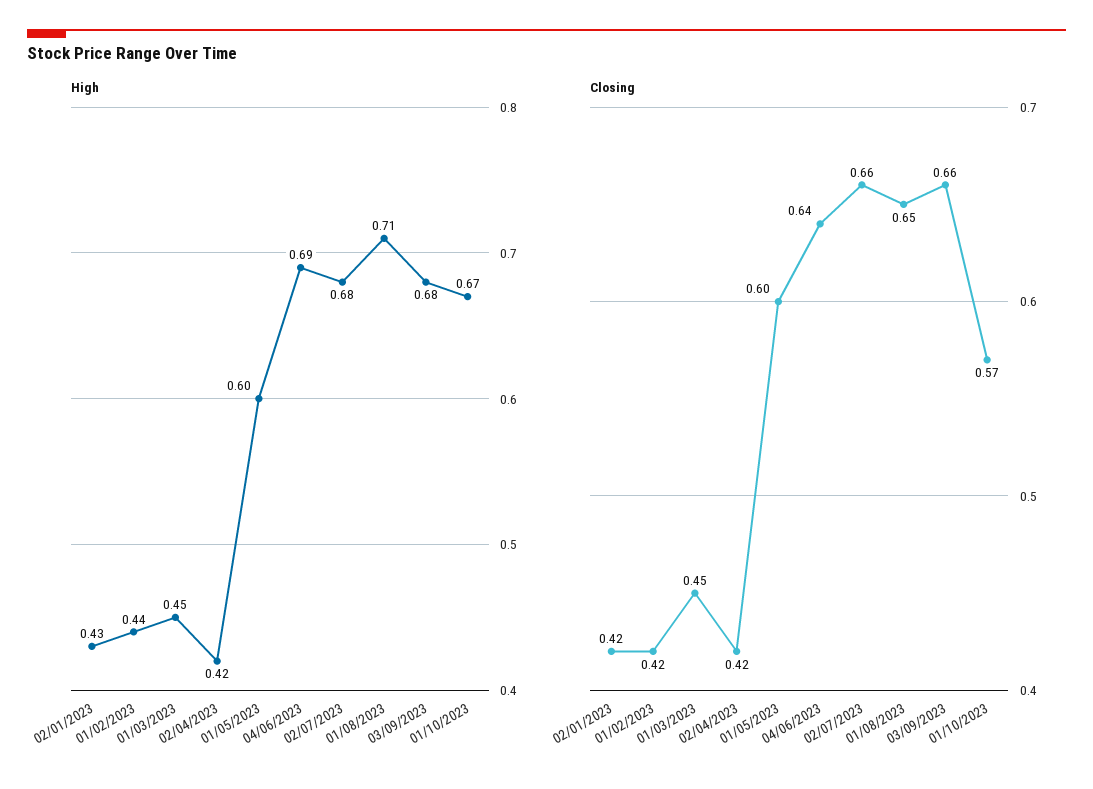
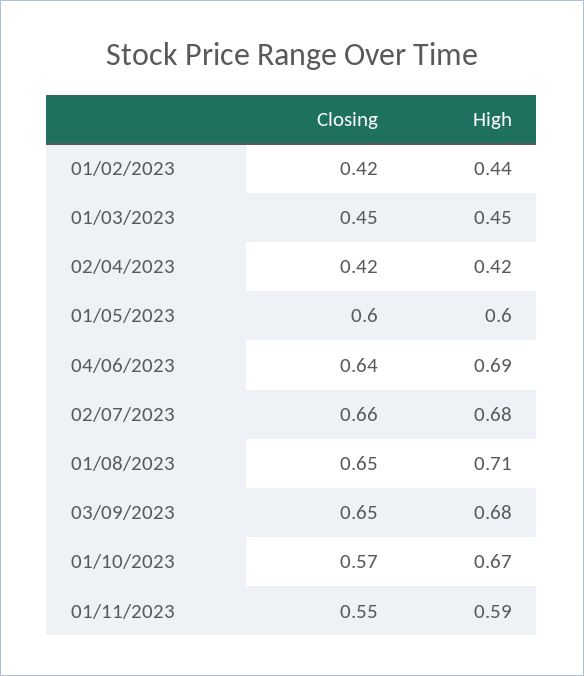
High, 02/01/2023: 0.43 -> none
Closing, 02/01/2023: 0.42 -> none
Closing, 03/09/2023: 0.66 -> 0.65
Closing, 01/11/2023: none -> 0.55
High, 01/11/2023: none -> 0.59

